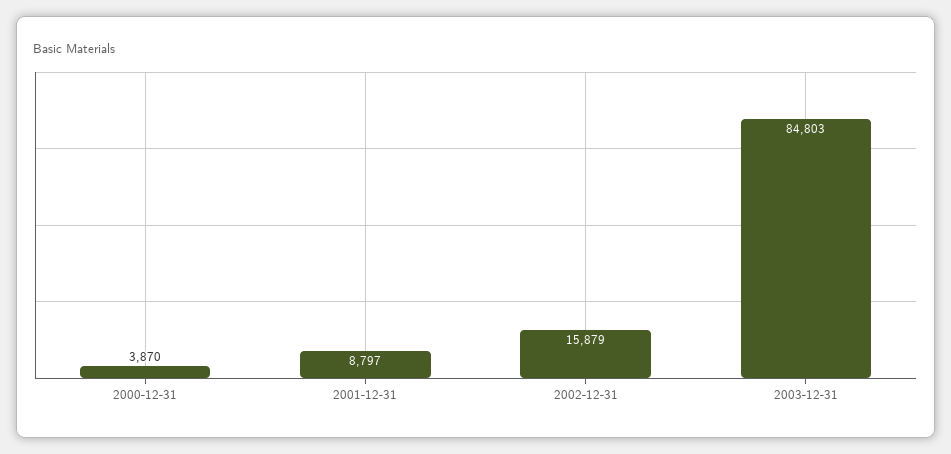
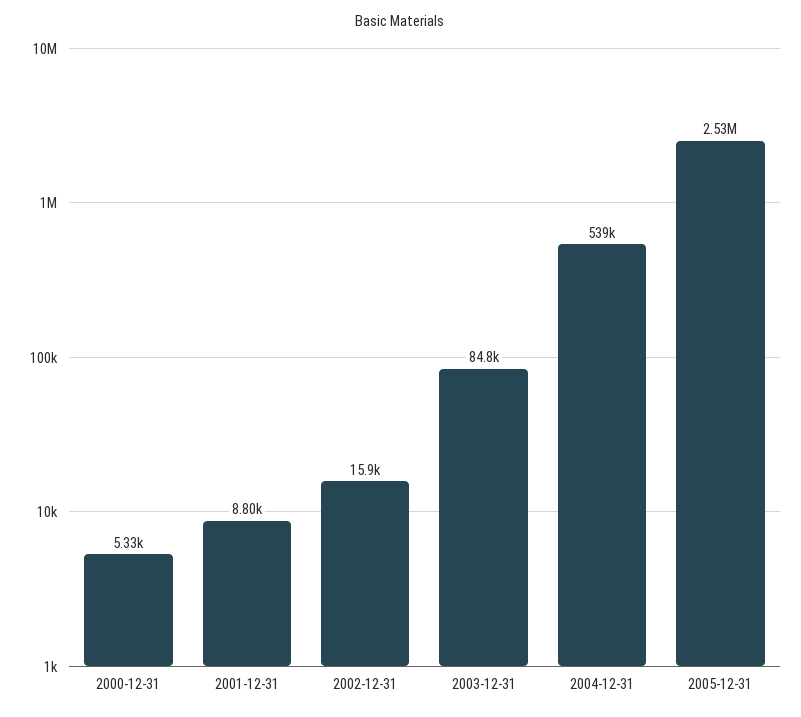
2000-12-31: 3870 -> 5330
2004-12-31: none -> 539000
2005-12-31: none -> 2530000

